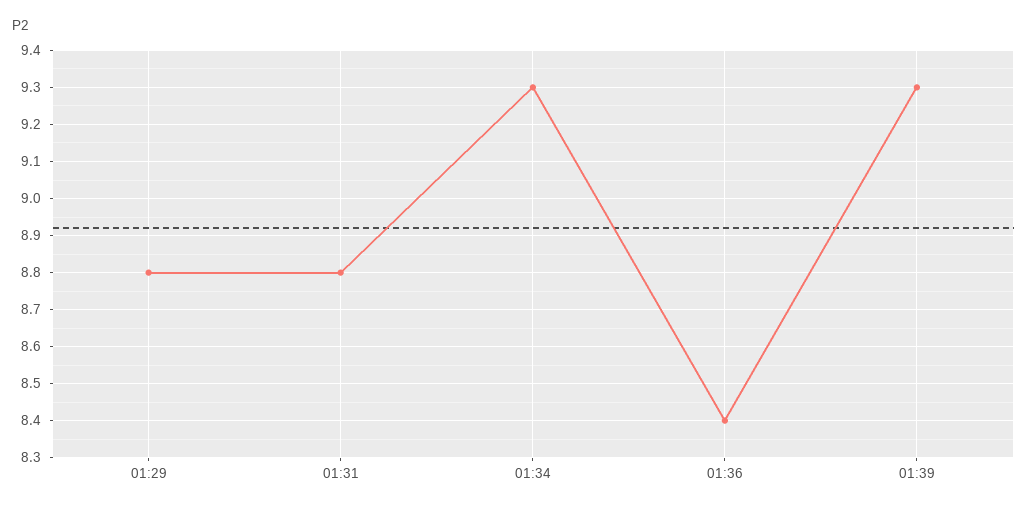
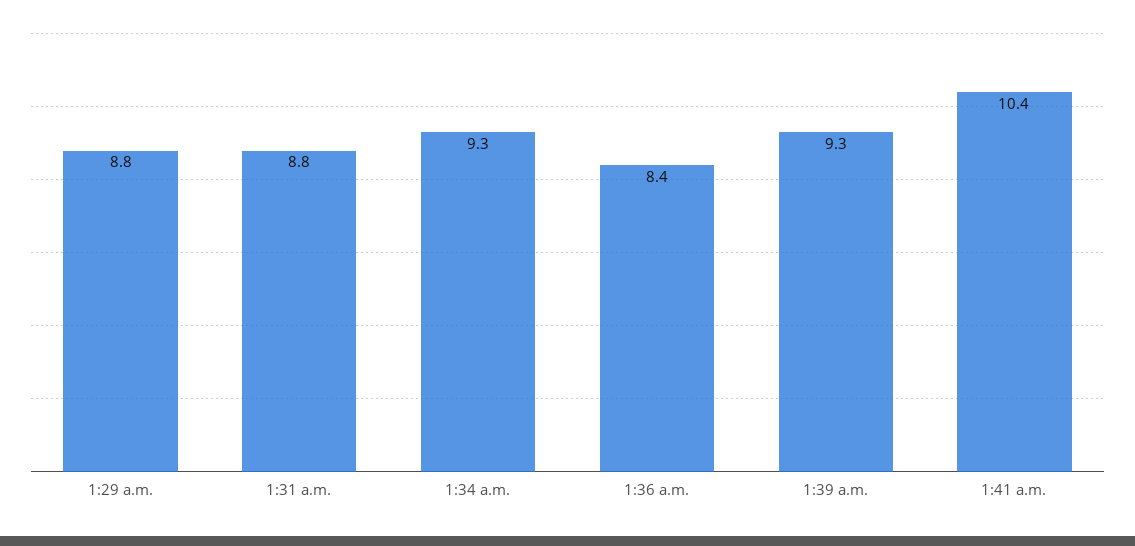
1:41 a.m.: none -> 10.4

